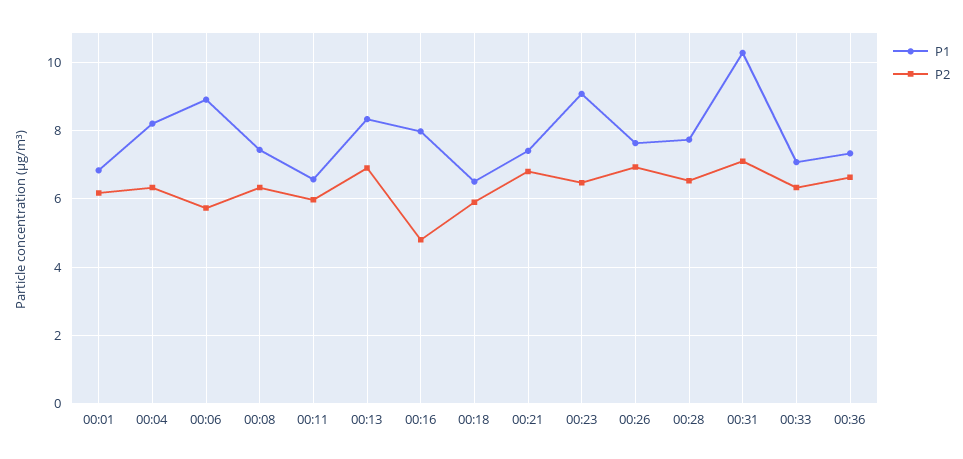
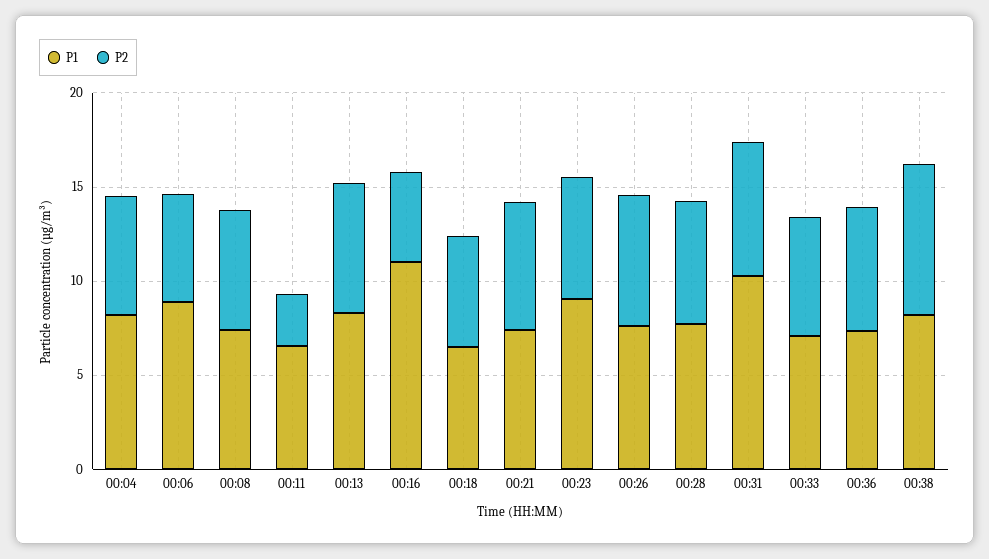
P1, 00:01: 6.8 -> none
P2, 00:01: 6.2 -> none
P2, 00:11: 6 -> 3
P1, 00:16: 8 -> 11
P1, 00:38: none -> 8
P2, 00:38: none -> 8

